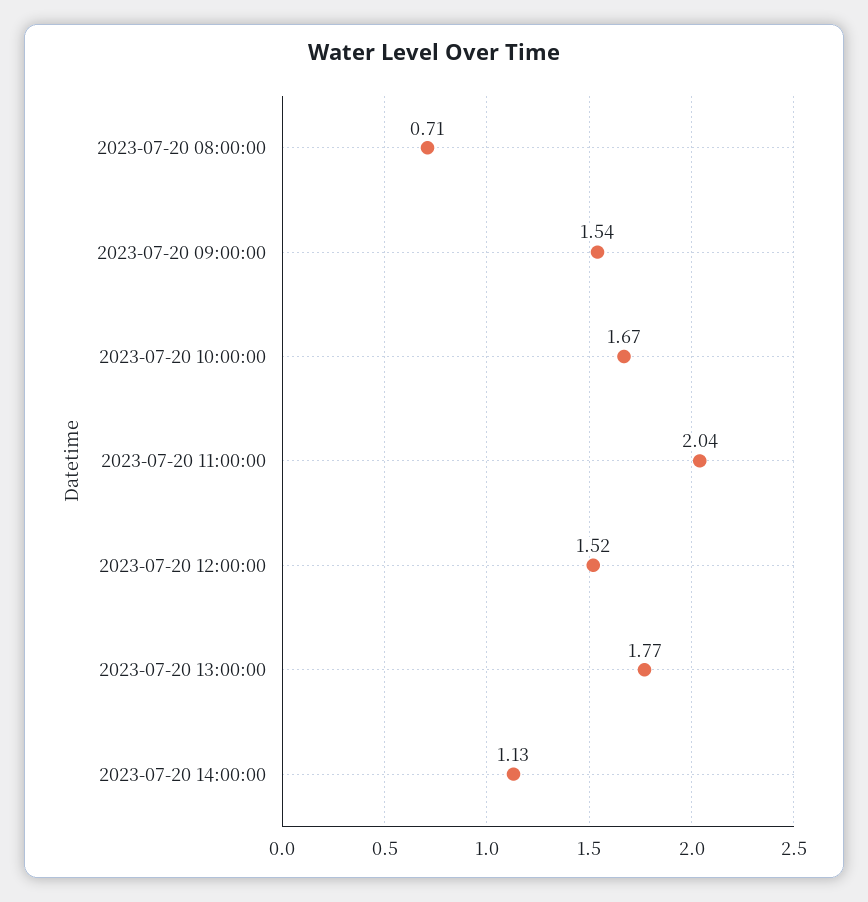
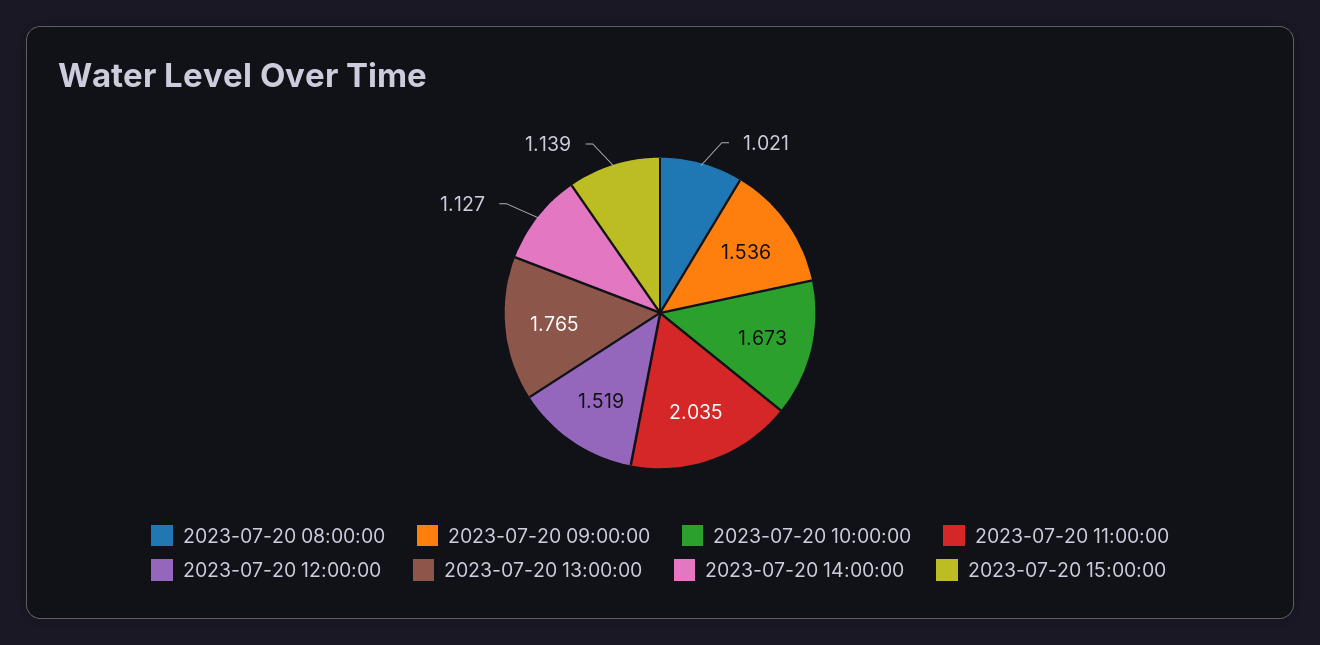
2023-07-20 08:00:00: 0.71 -> 1.021
2023-07-20 15:00:00: none -> 1.139

